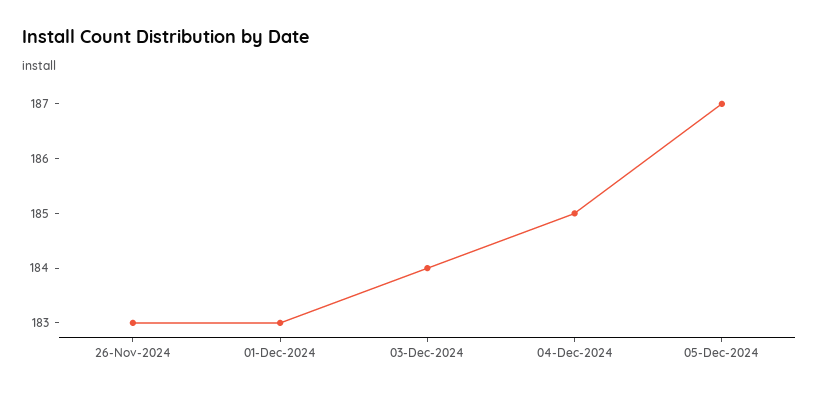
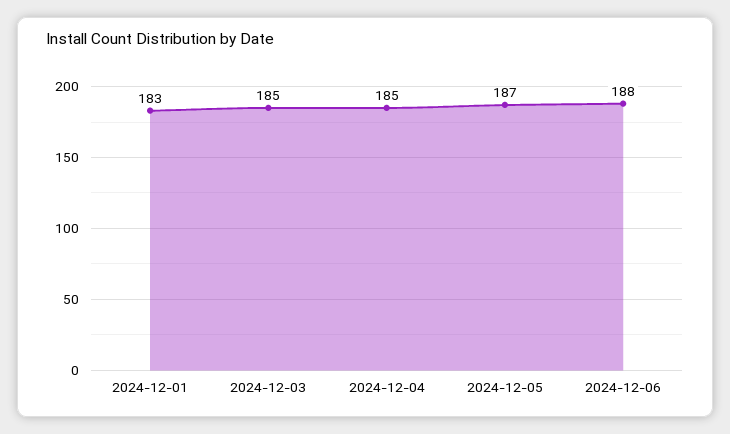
26-Nov-2024: 183 -> none
03-Dec-2024: 184 -> 185
2024-12-06: none -> 188

